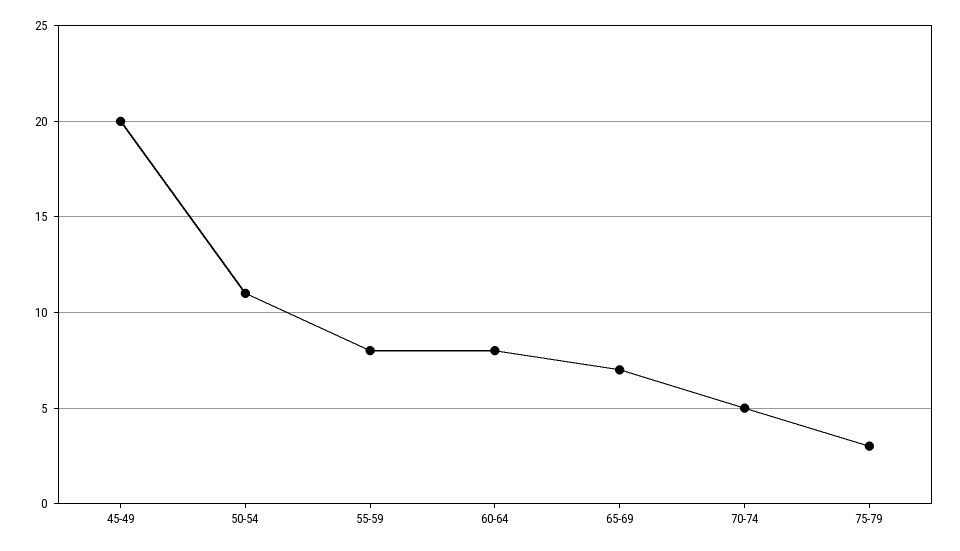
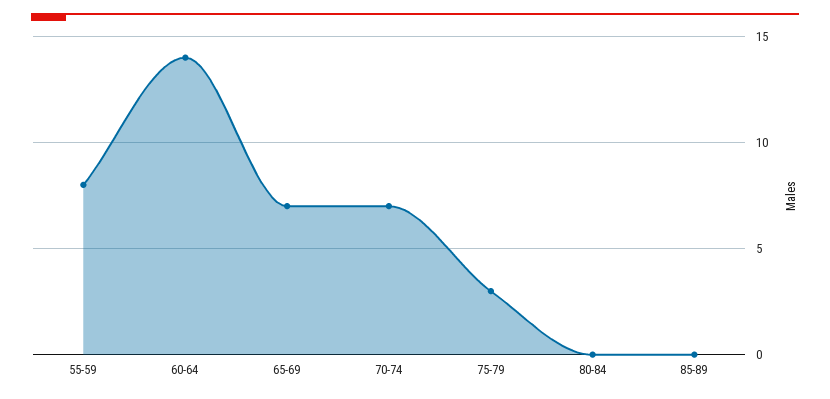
45-49: 20 -> none
50-54: 11 -> none
60-64: 8 -> 14
70-74: 5 -> 7
80-84: none -> 0
85-89: none -> 0

